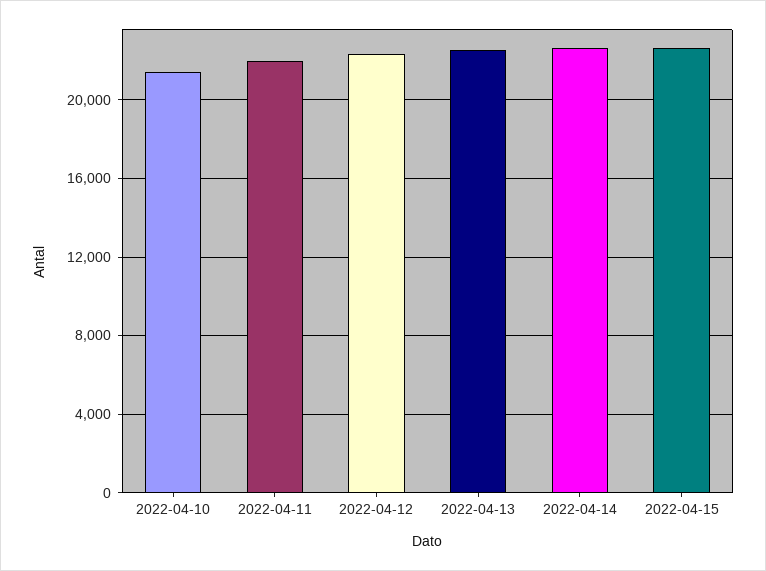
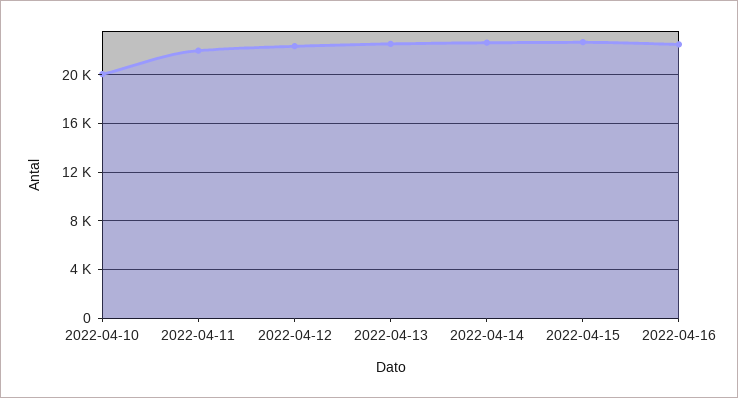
2022-04-10: 21500 -> 20000
2022-04-16: none -> 22500

